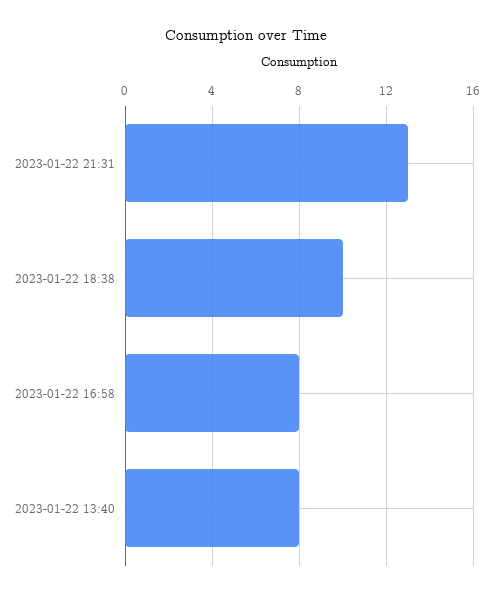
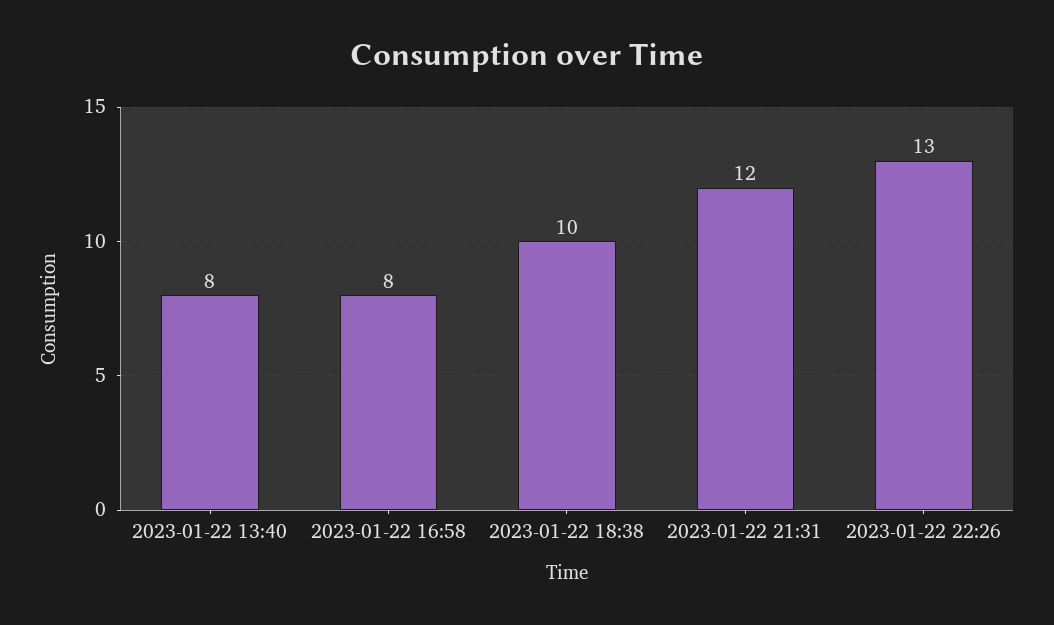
2023-01-22 21:31: 13 -> 12
2023-01-22 22:26: none -> 13

